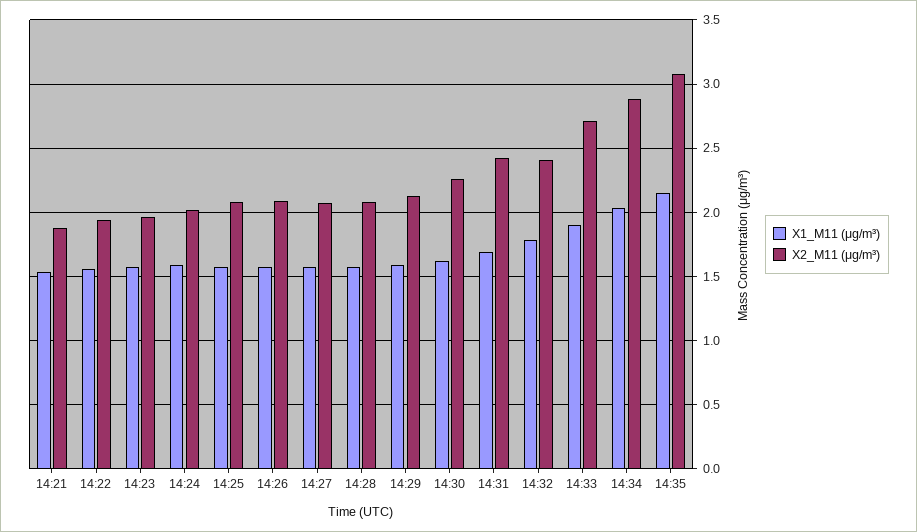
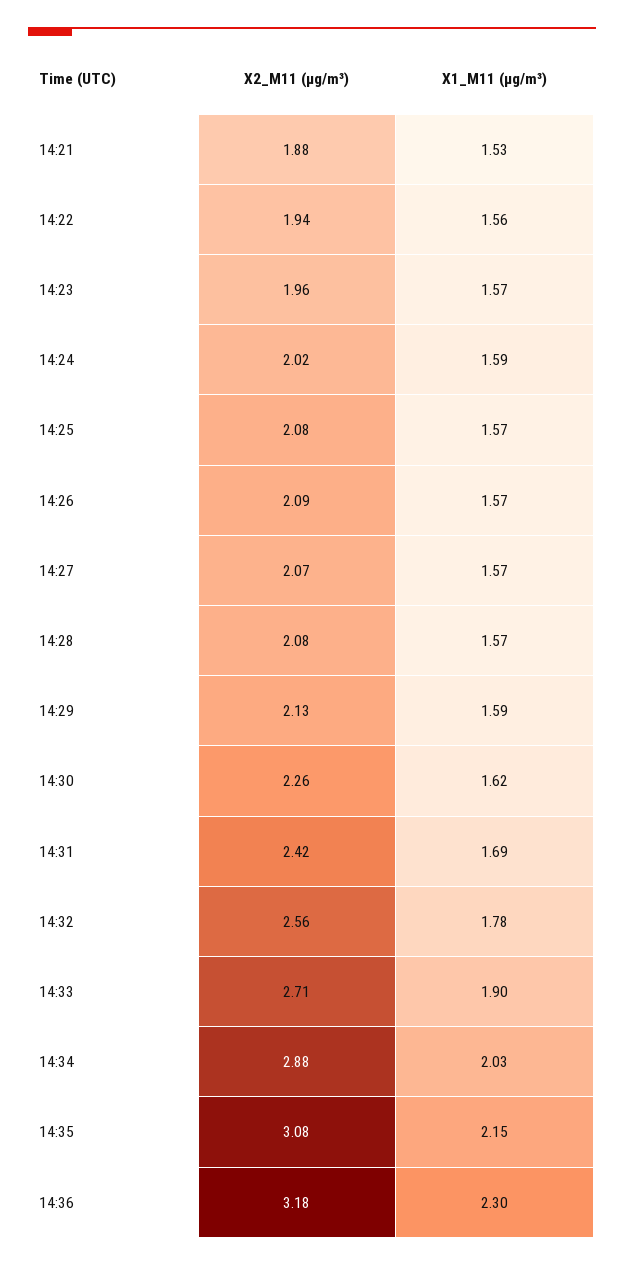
X2_M11 (μg/m³), 14:32: 2.4 -> 2.56
X2_M11 (μg/m³), 14:36: none -> 3.18
X1_M11 (μg/m³), 14:36: none -> 2.3

